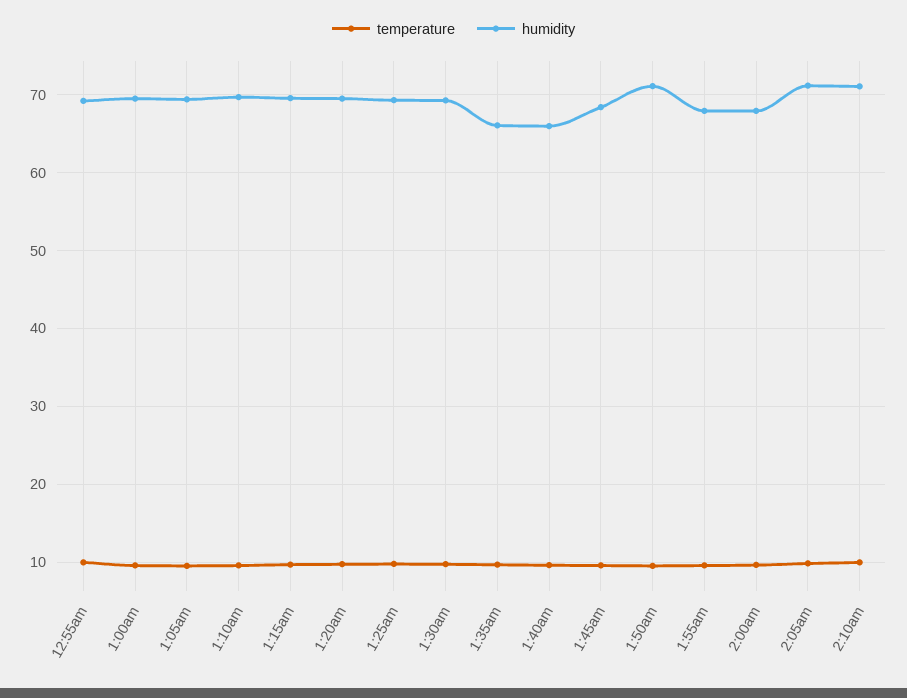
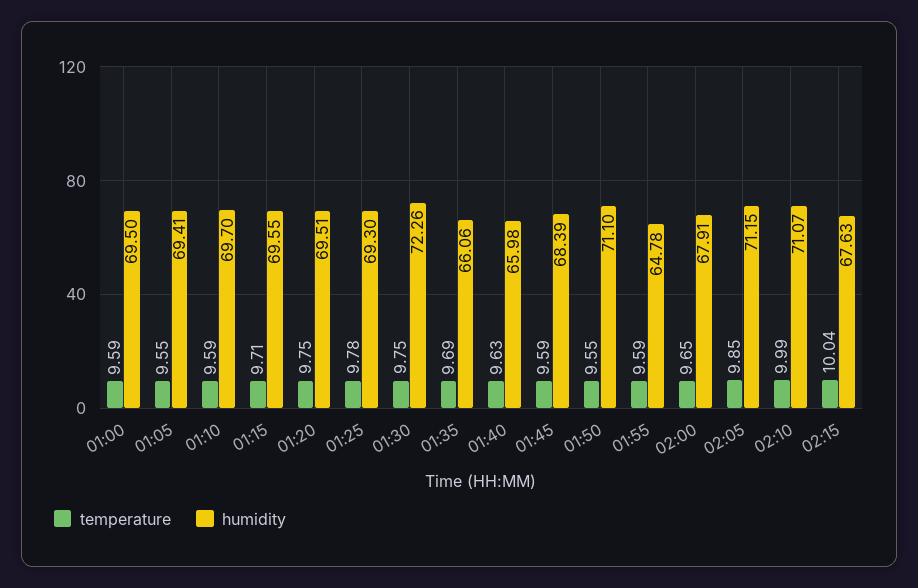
temperature, 12:55am: 10 -> none
humidity, 12:55am: 69 -> none
humidity, 1:30am: 69 -> 72.26
humidity, 1:55am: 68 -> 64.78
temperature, 02:15: none -> 10.04
humidity, 02:15: none -> 67.63

